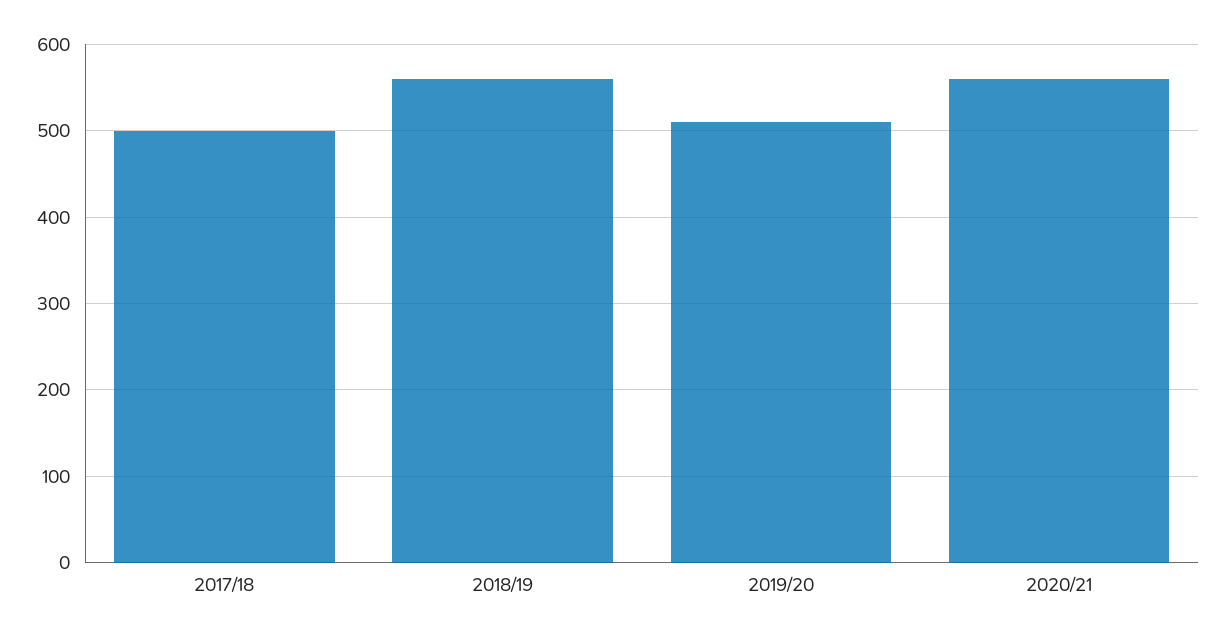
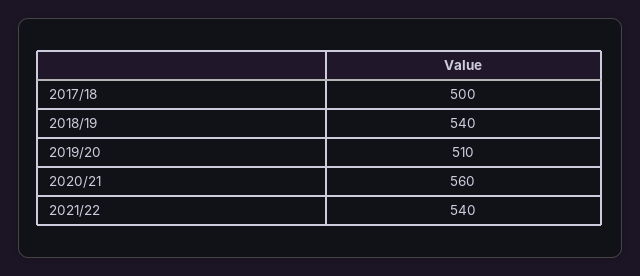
2018/19: 560 -> 540
2021/22: none -> 540

